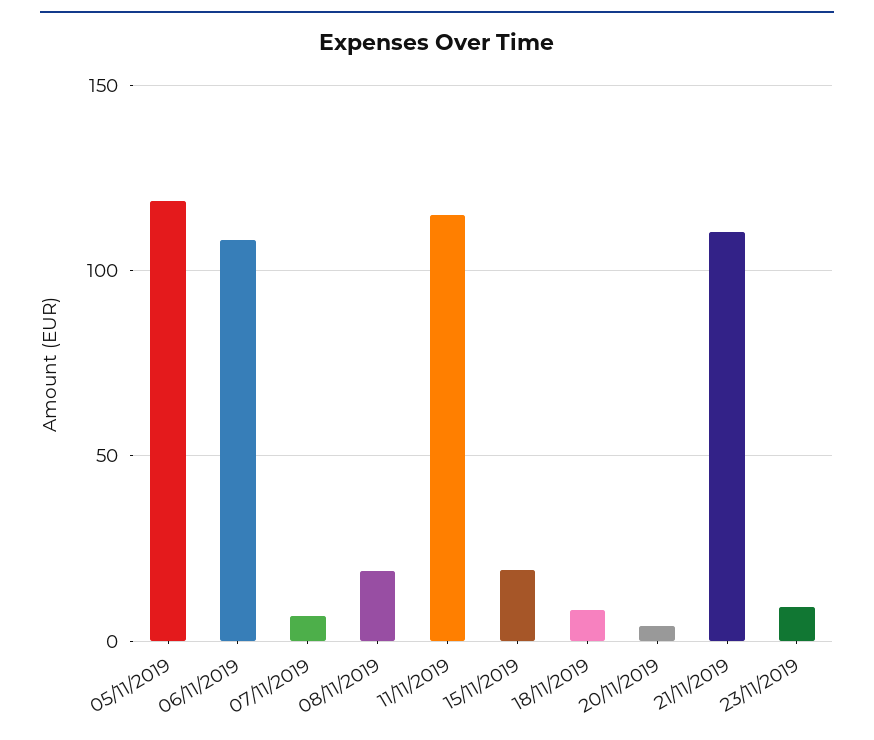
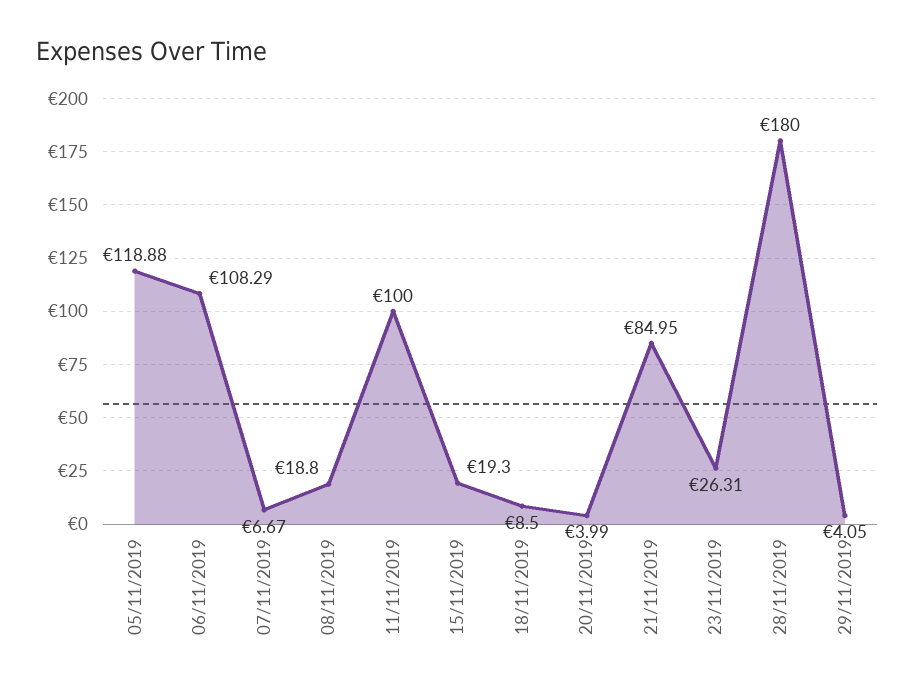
11/11/2019: 115 -> 100
21/11/2019: 110 -> 84.95
23/11/2019: 10 -> 26.31
28/11/2019: none -> 180
29/11/2019: none -> 4.05

